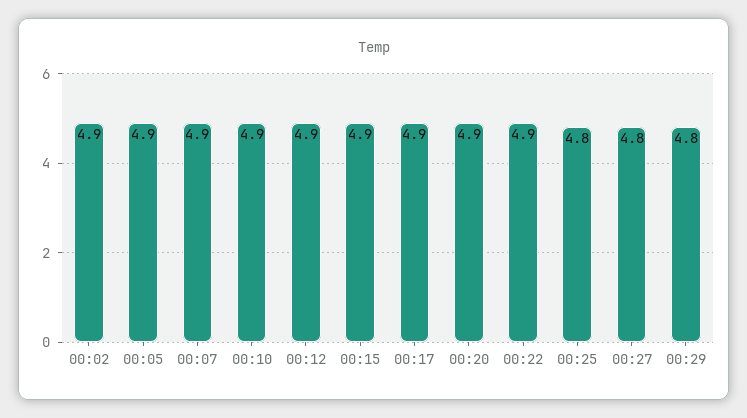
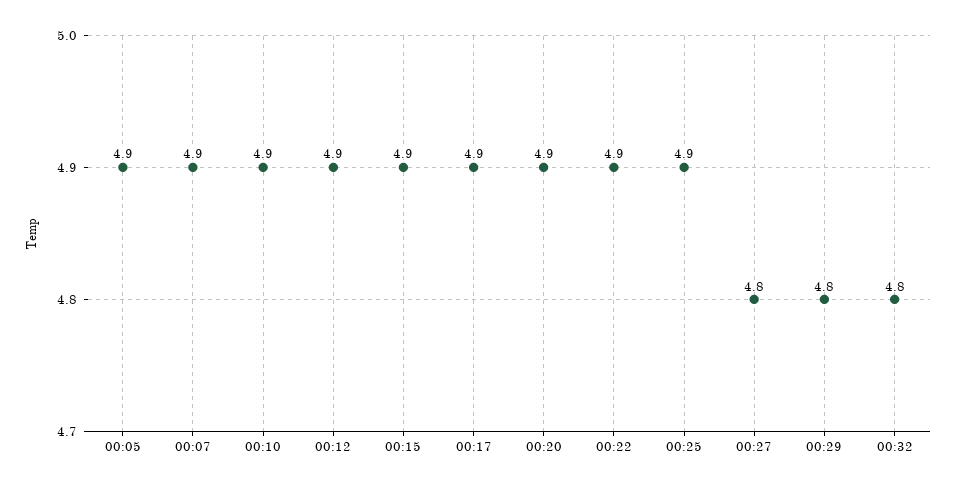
00:02: 4.9 -> none
00:25: 4.8 -> 4.9
00:32: none -> 4.8

